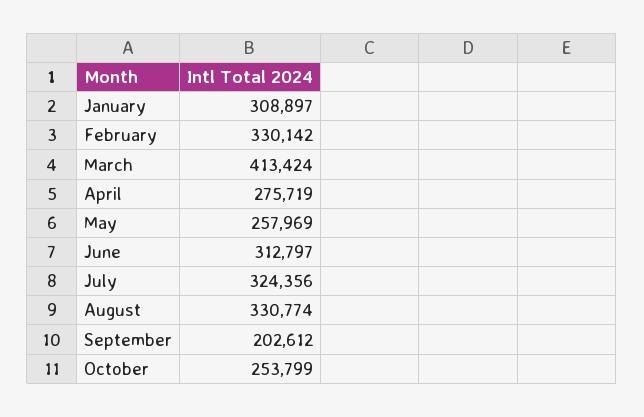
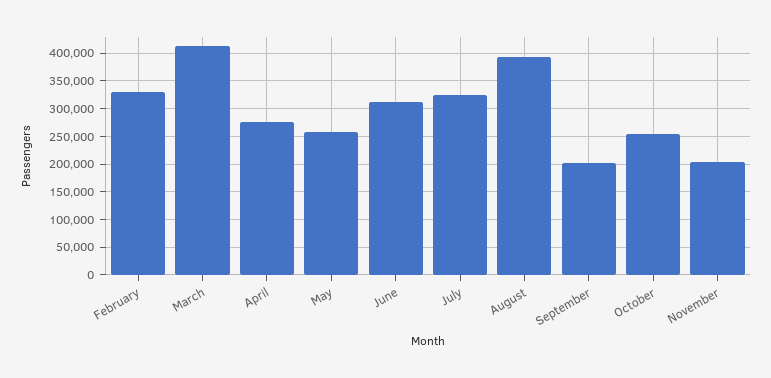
January: 308897 -> none
August: 330774 -> 400000
November: none -> 200000

